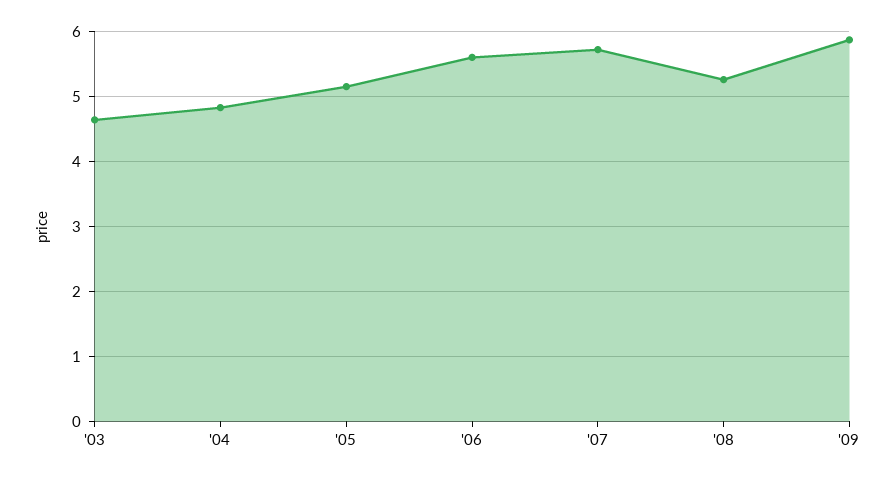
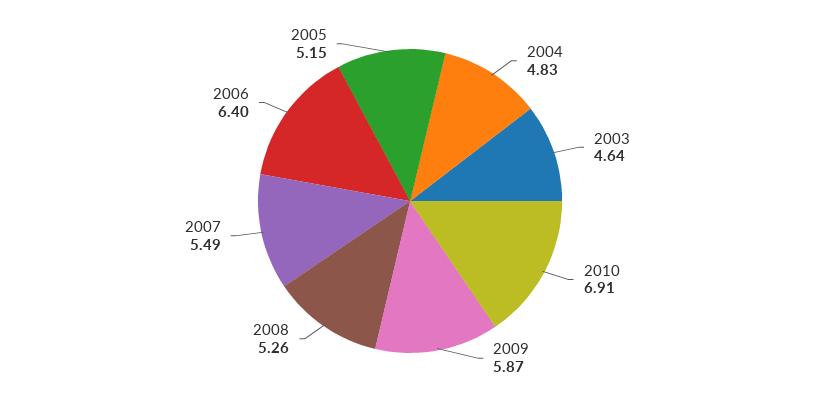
'06: 5.6 -> 6.4
'07: 5.7 -> 5.49
2010: none -> 6.91

